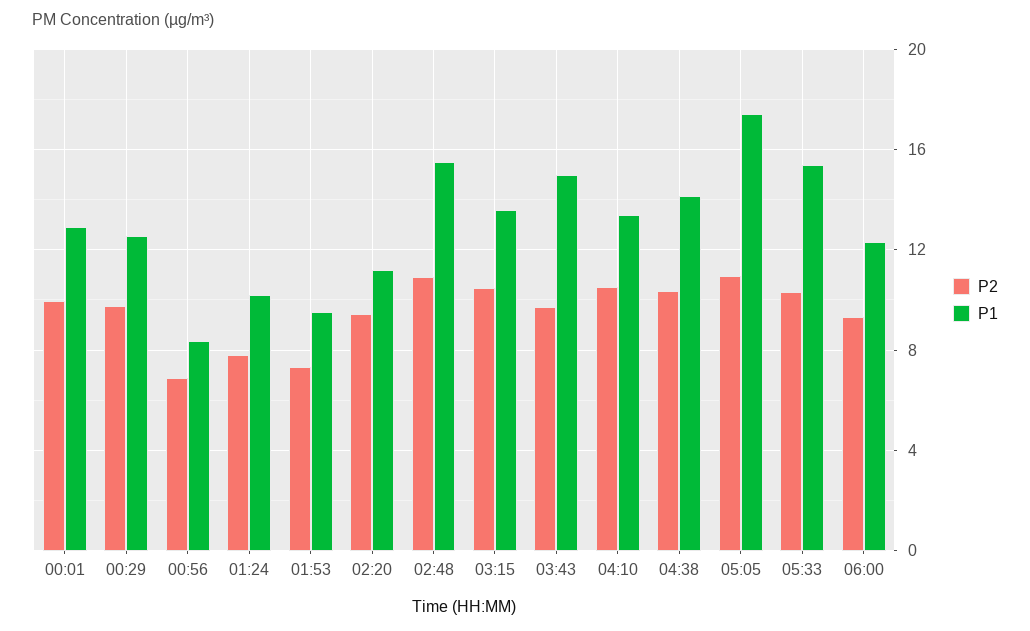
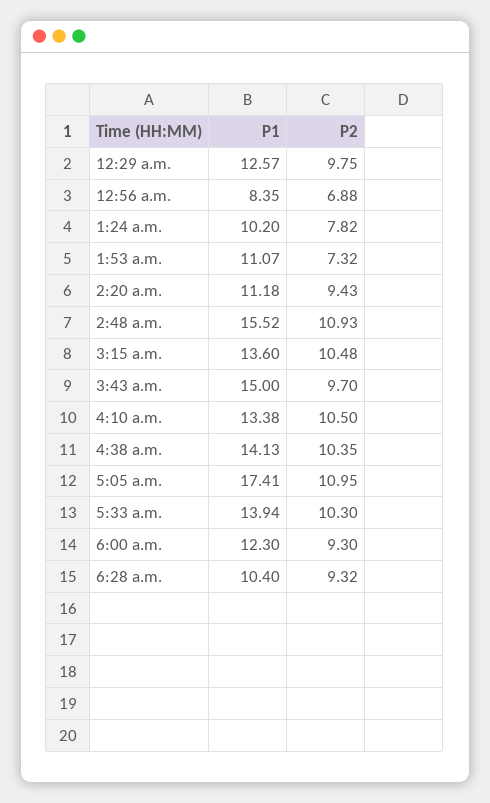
P2, 00:01: 10 -> none
P1, 00:01: 13 -> none
P1, 01:53: 9.5 -> 11.07
P1, 05:33: 15.5 -> 13.94
P1, 6:28 a.m.: none -> 10.4
P2, 6:28 a.m.: none -> 9.32

